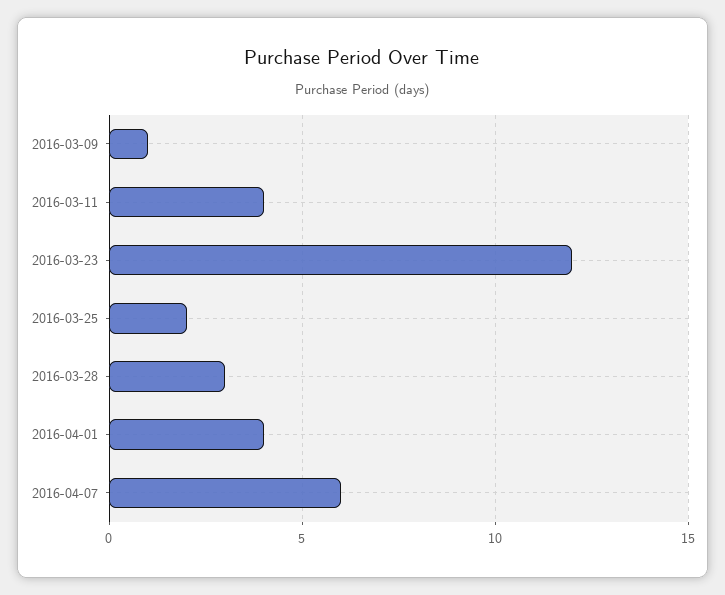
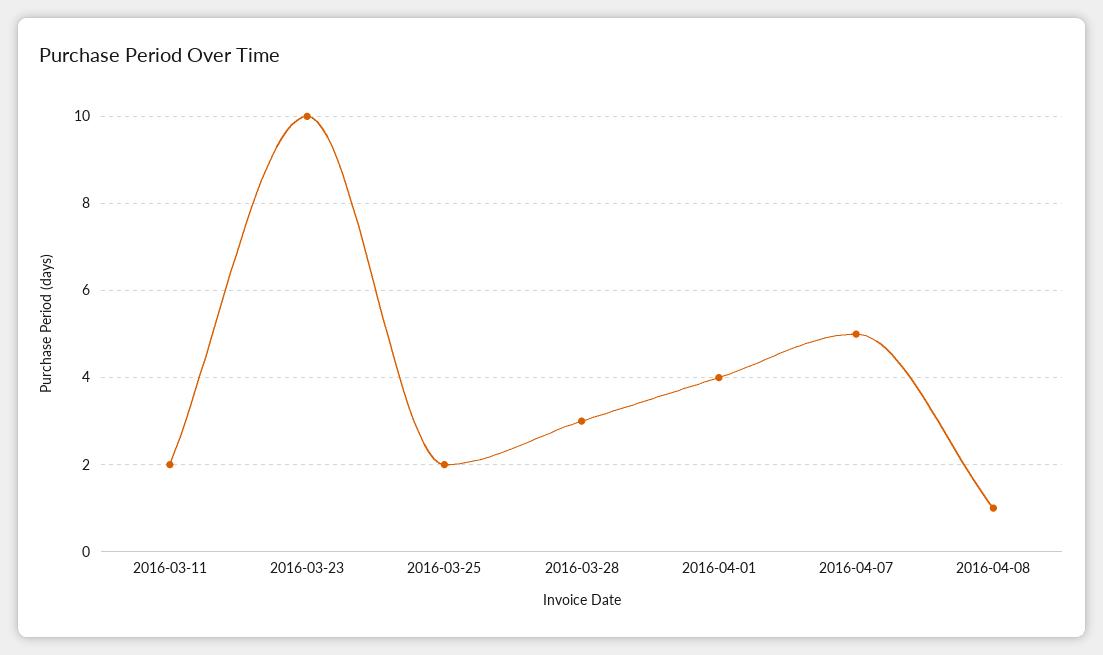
2016-03-09: 1 -> none
2016-03-11: 4 -> 2
2016-03-23: 12 -> 10
2016-04-07: 6 -> 5
2016-04-08: none -> 1

